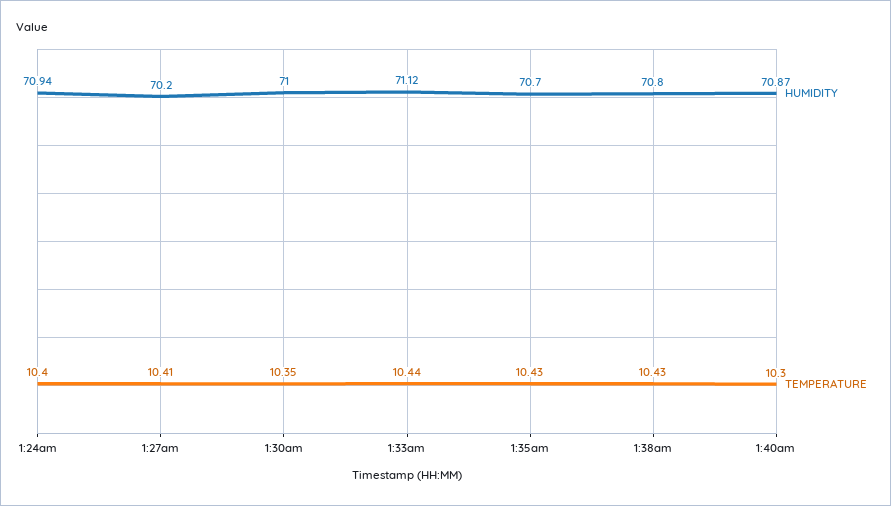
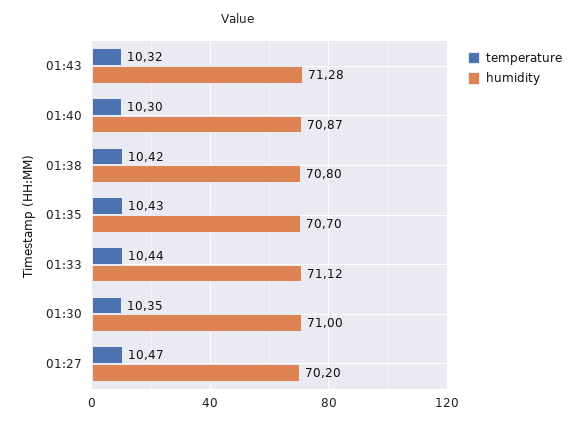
HUMIDITY, 1:24am: 70.94 -> none
TEMPERATURE, 1:24am: 10.4 -> none
TEMPERATURE, 1:27am: 10.41 -> 10.47
TEMPERATURE, 1:38am: 10.43 -> 10.42
TEMPERATURE, 01:43: none -> 10.32
HUMIDITY, 01:43: none -> 71.28

